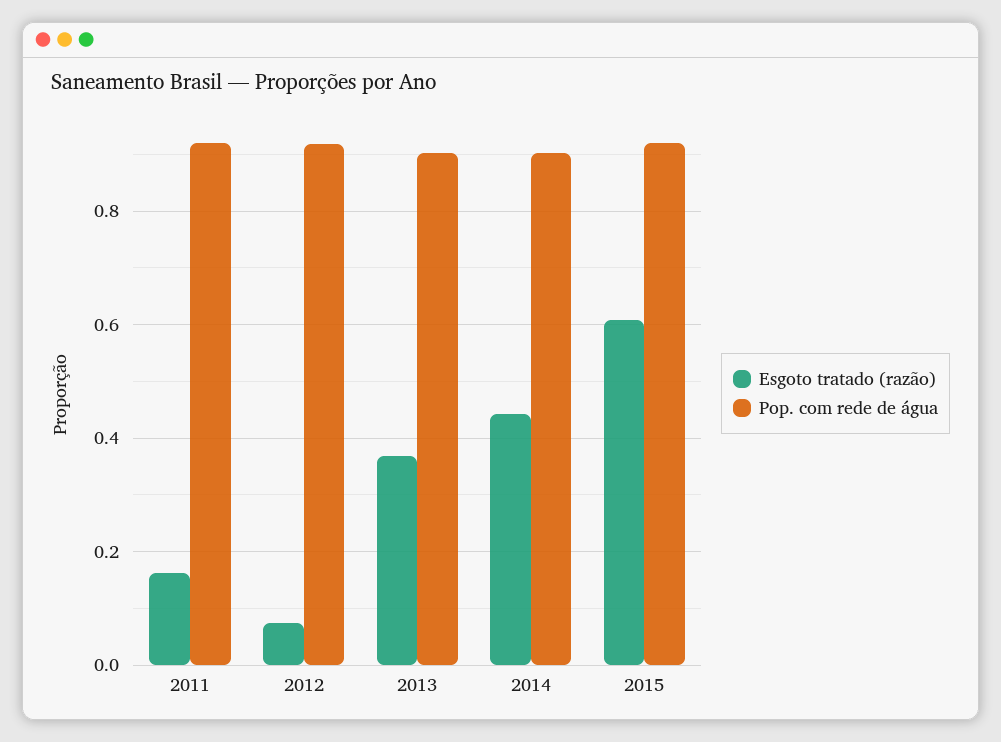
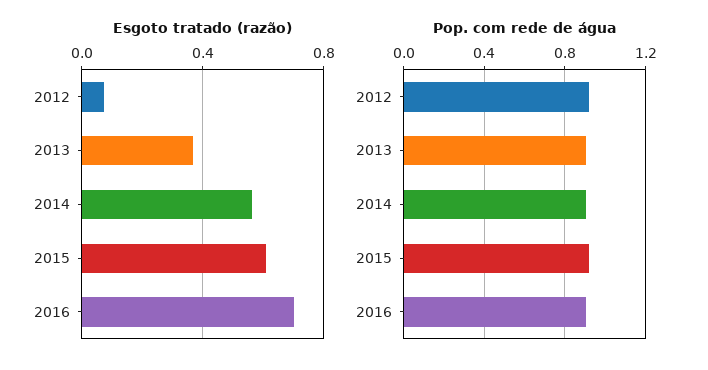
Esgoto tratado (razão), 2011: 0.16 -> none
Pop. com rede de água, 2011: 0.92 -> none
Esgoto tratado (razão), 2014: 0.44 -> 0.55
Esgoto tratado (razão), 2016: none -> 0.7
Pop. com rede de água, 2016: none -> 0.9

